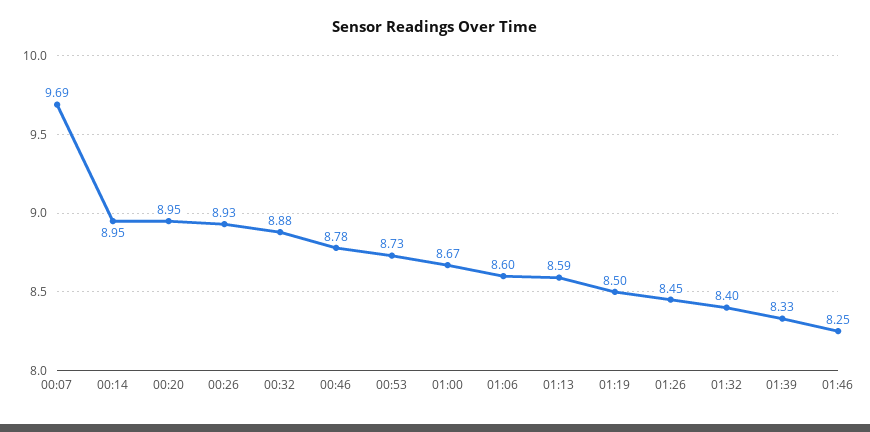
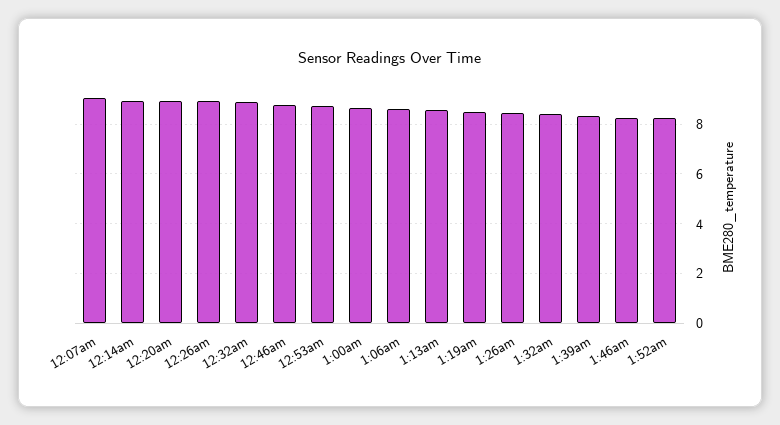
00:07: 9.69 -> 9
1:52am: none -> 8.25

